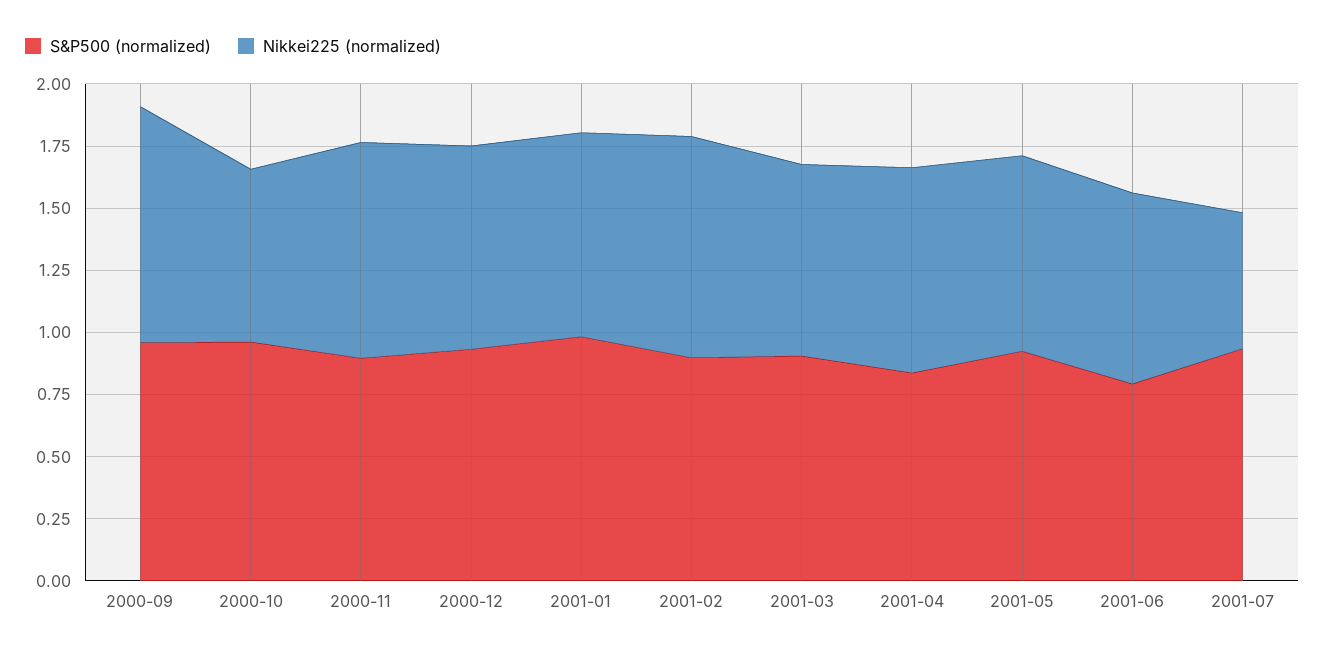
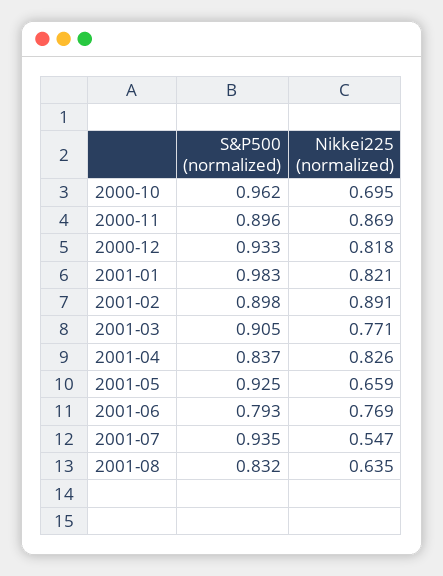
S&P500 (normalized), 2000-09: 0.95 -> none
Nikkei225 (normalized), 2000-09: 0.95 -> none
Nikkei225 (normalized), 2001-05: 0.8 -> 0.659
S&P500 (normalized), 2001-08: none -> 0.832
Nikkei225 (normalized), 2001-08: none -> 0.635

